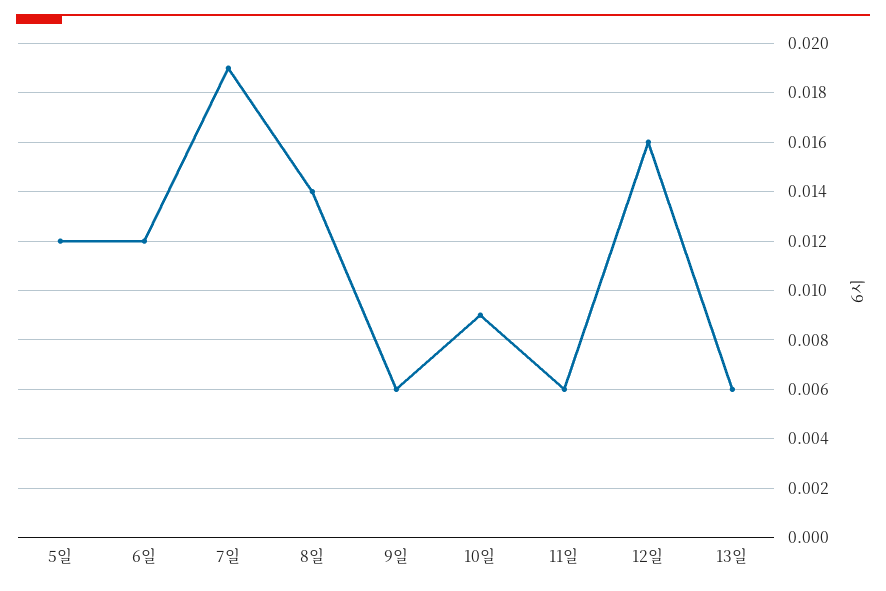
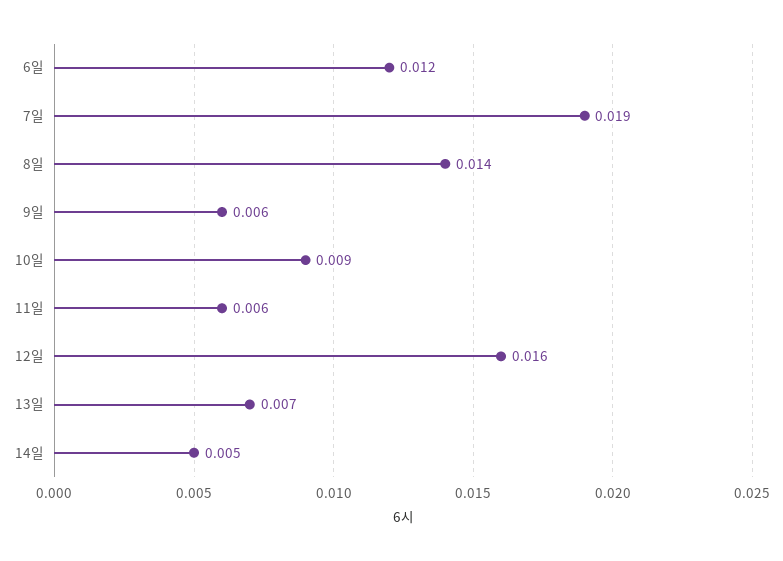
5일: 0.012 -> none
13일: 0.006 -> 0.007
14일: none -> 0.005

